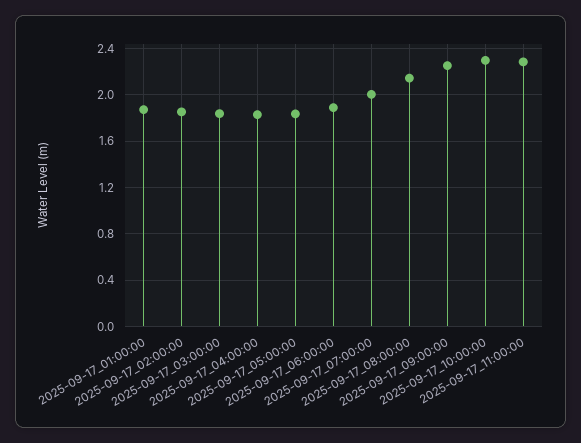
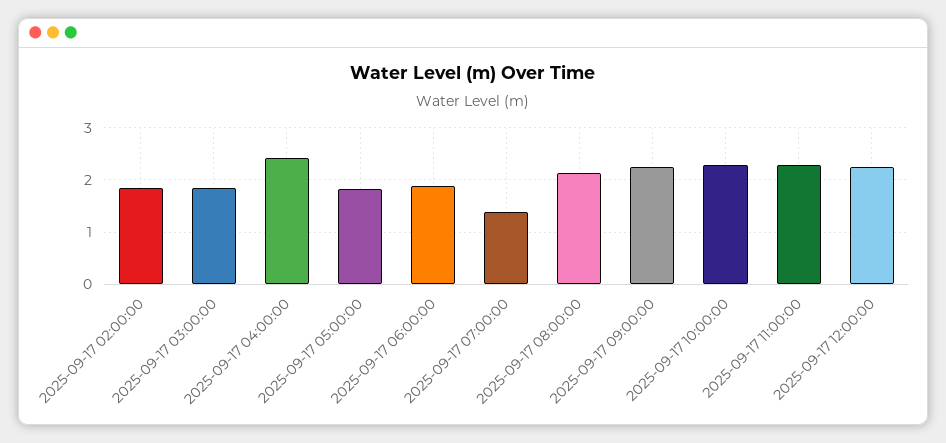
2025-09-17_01:00:00: 1.9 -> none
2025-09-17_04:00:00: 1.8 -> 2.4
2025-09-17_07:00:00: 2 -> 1.4
2025-09-17 12:00:00: none -> 2.2

